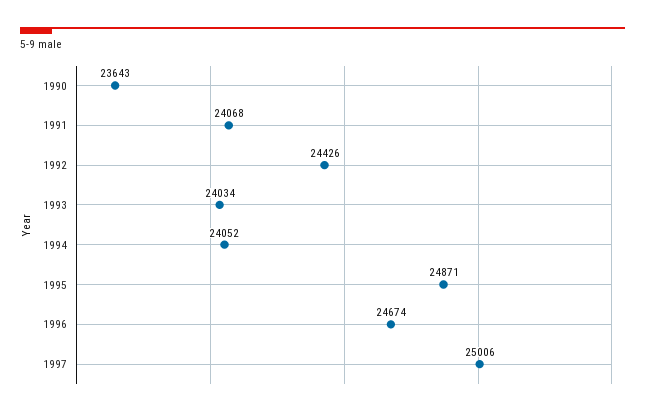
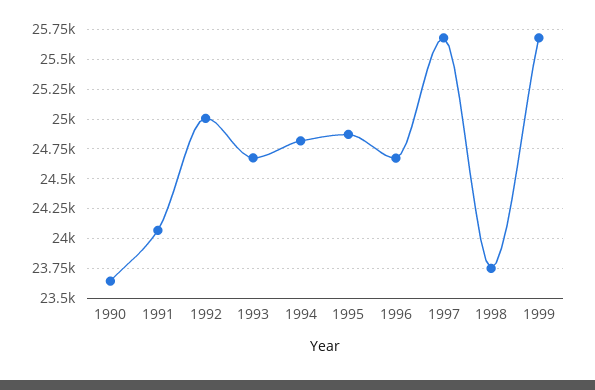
1992: 24426 -> 25000
1993: 24034 -> 24750
1994: 24052 -> 24750
1997: 25006 -> 25750
1998: none -> 23750
1999: none -> 25750

